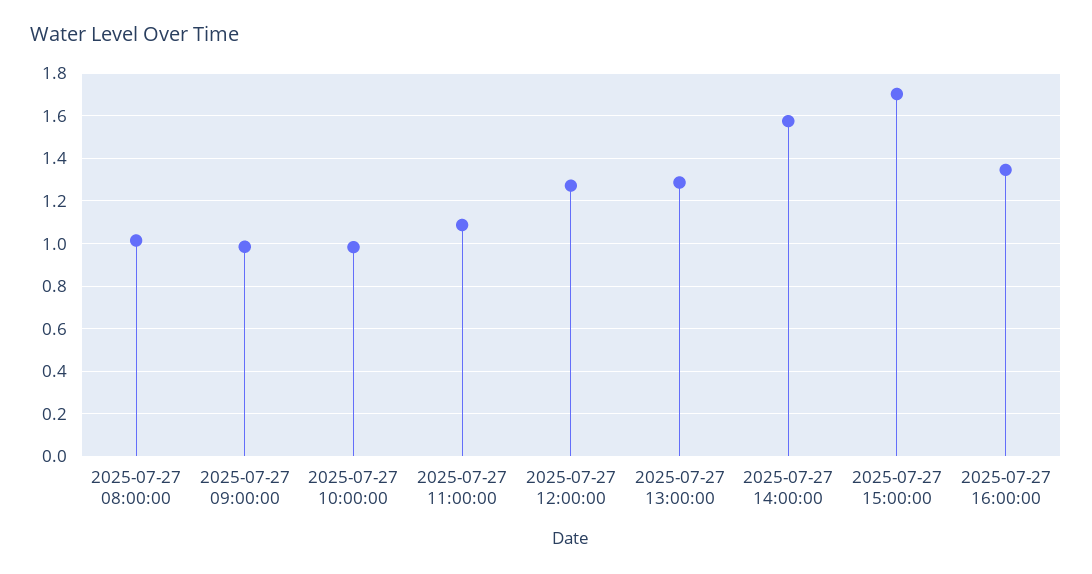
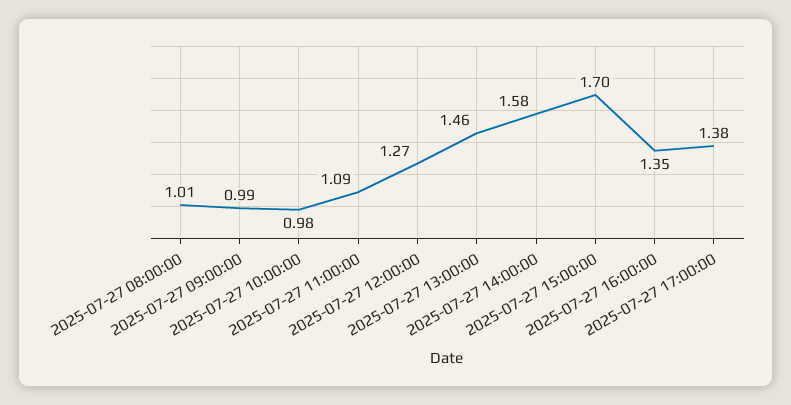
2025-07-27 13:00:00: 1.3 -> 1.46
2025-07-27 17:00:00: none -> 1.38

